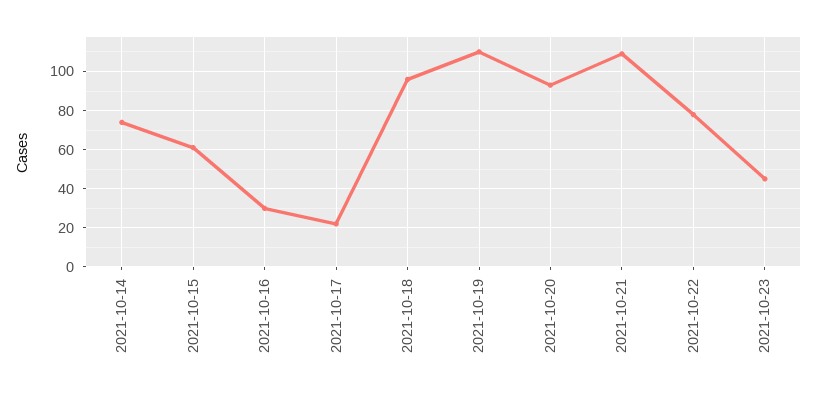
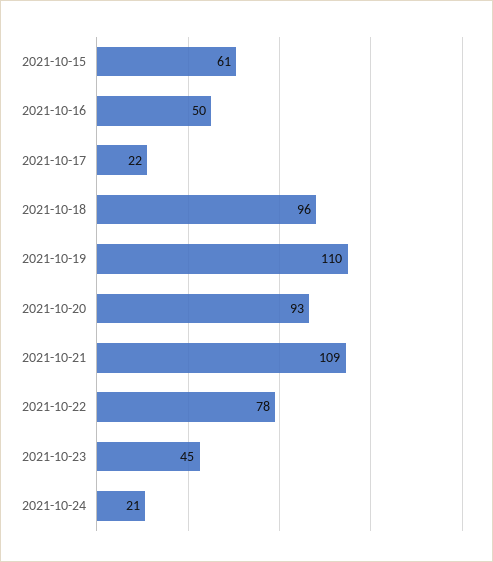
2021-10-14: 75 -> none
2021-10-16: 30 -> 50
2021-10-24: none -> 21

